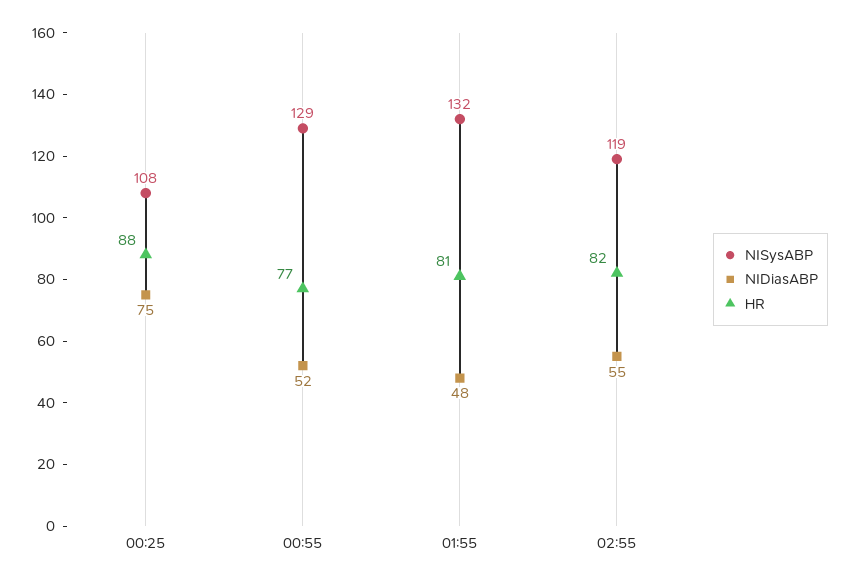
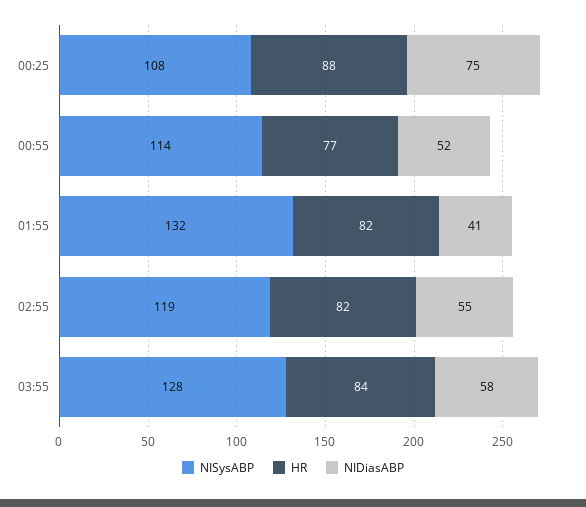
NISysABP, 00:55: 129 -> 114
NIDiasABP, 01:55: 48 -> 41
HR, 01:55: 81 -> 82
NISysABP, 03:55: none -> 128
HR, 03:55: none -> 84
NIDiasABP, 03:55: none -> 58

